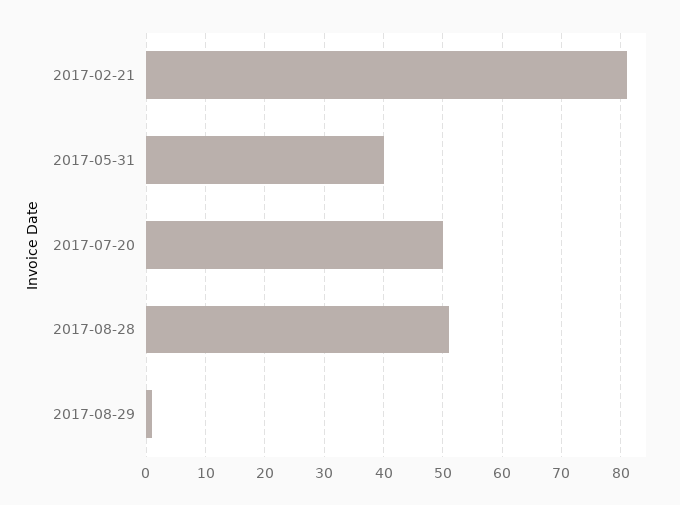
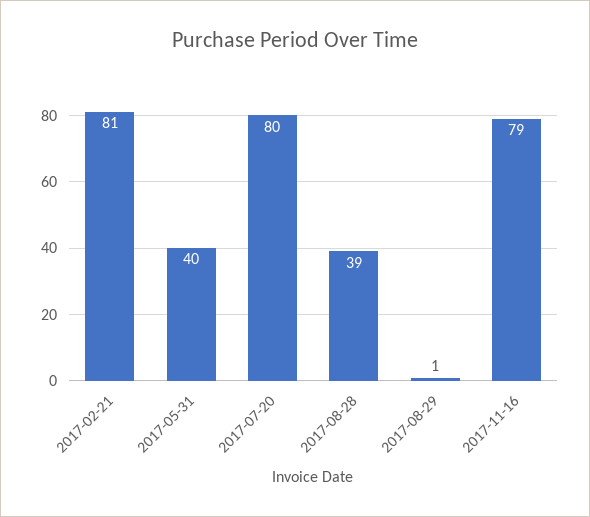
2017-07-20: 50 -> 80
2017-08-28: 50 -> 39
2017-11-16: none -> 79

